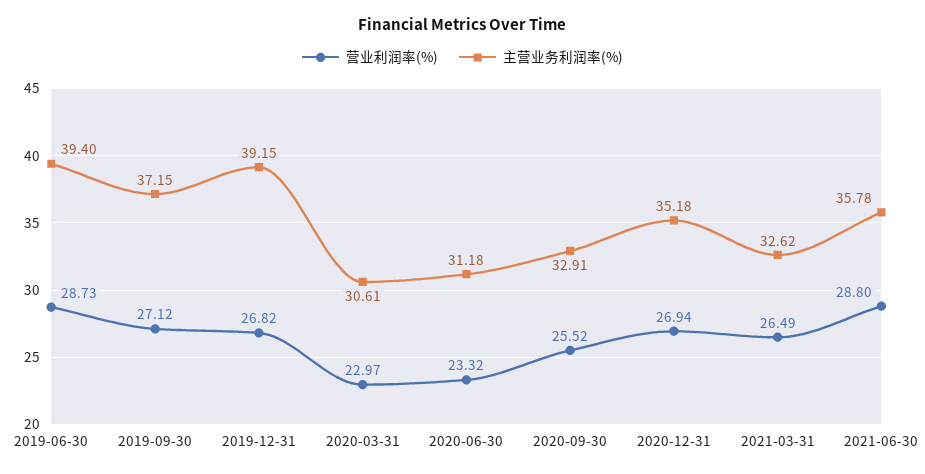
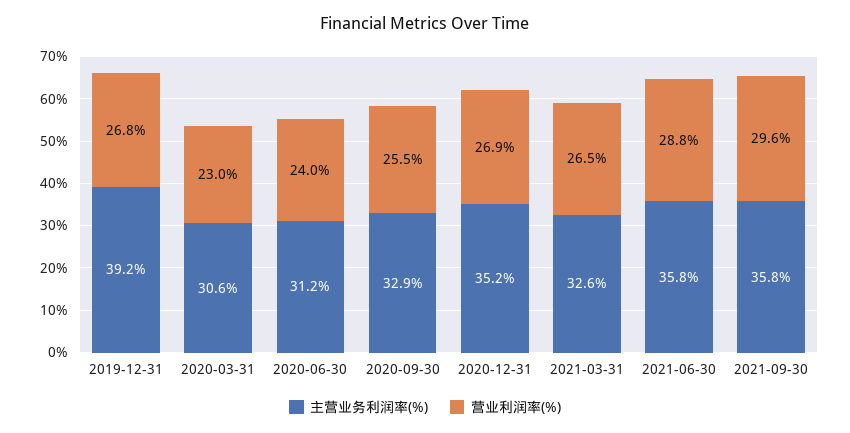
营业利润率(%), 2019-06-30: 28.73 -> none
主营业务利润率(%), 2019-06-30: 39.4 -> none
营业利润率(%), 2019-09-30: 27.12 -> none
主营业务利润率(%), 2019-09-30: 37.15 -> none
营业利润率(%), 2020-06-30: 23.32 -> 24
主营业务利润率(%), 2021-09-30: none -> 35.8
营业利润率(%), 2021-09-30: none -> 29.6

